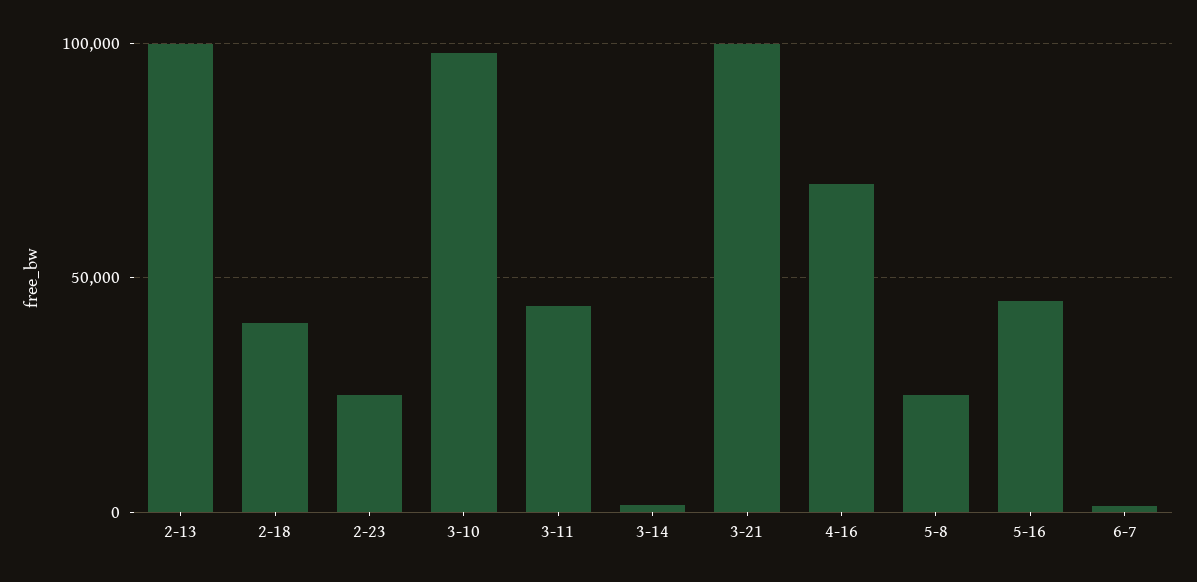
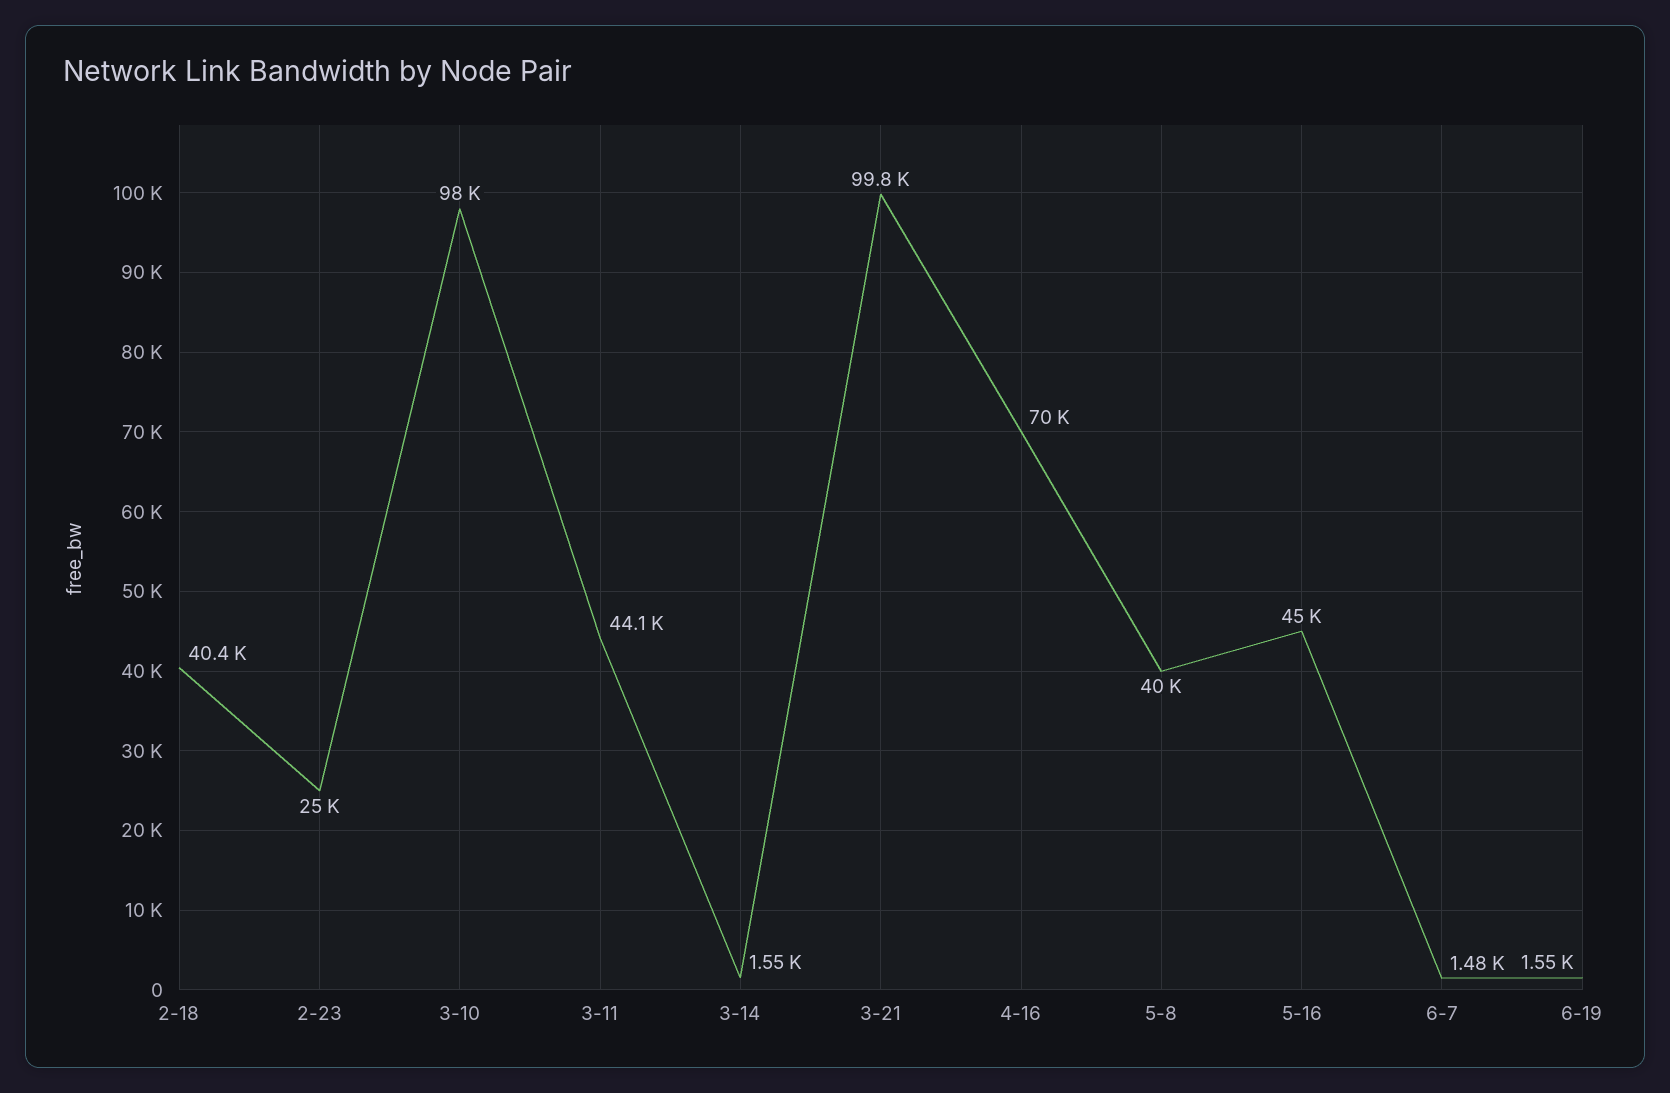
2-13: 100000 -> none
5-8: 25000 -> 40000
6-19: none -> 1550

